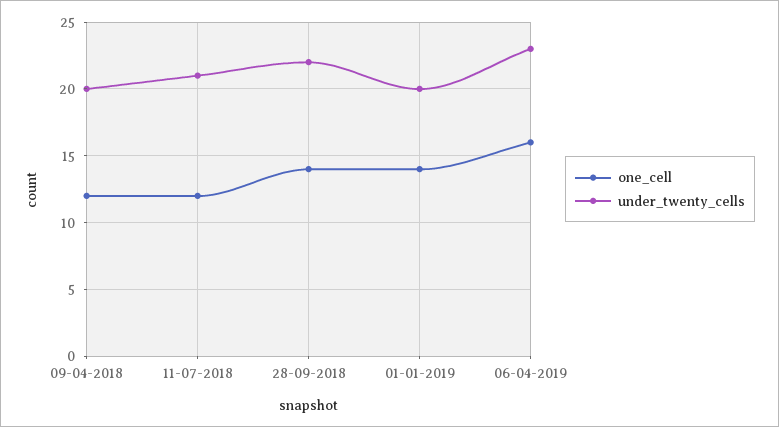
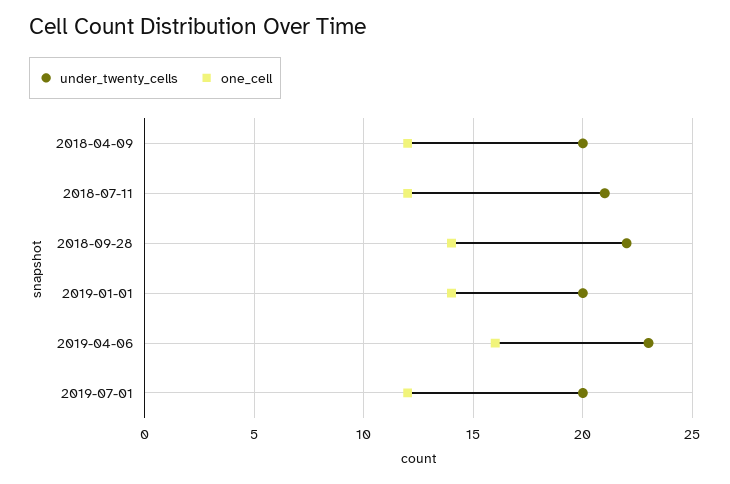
under_twenty_cells, 2019-07-01: none -> 20
one_cell, 2019-07-01: none -> 12

